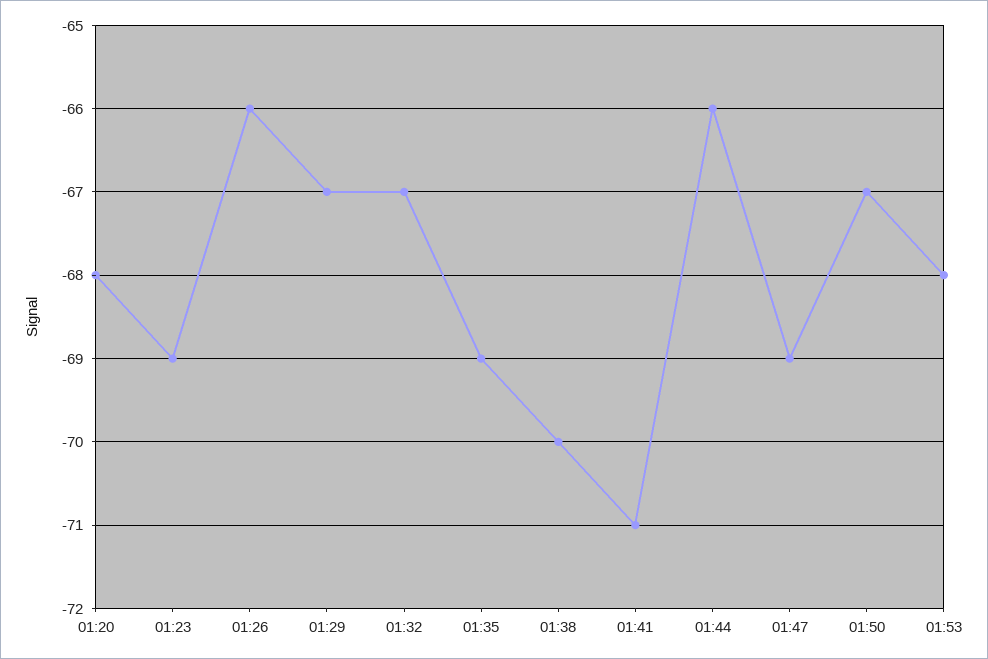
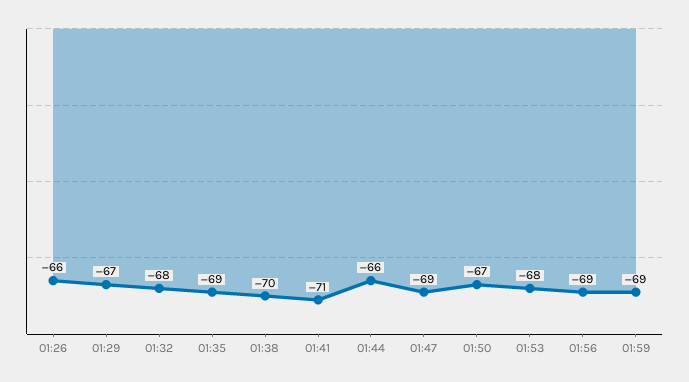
01:20: -68 -> none
01:23: -69 -> none
01:32: -67 -> -68
01:56: none -> -69
01:59: none -> -69

